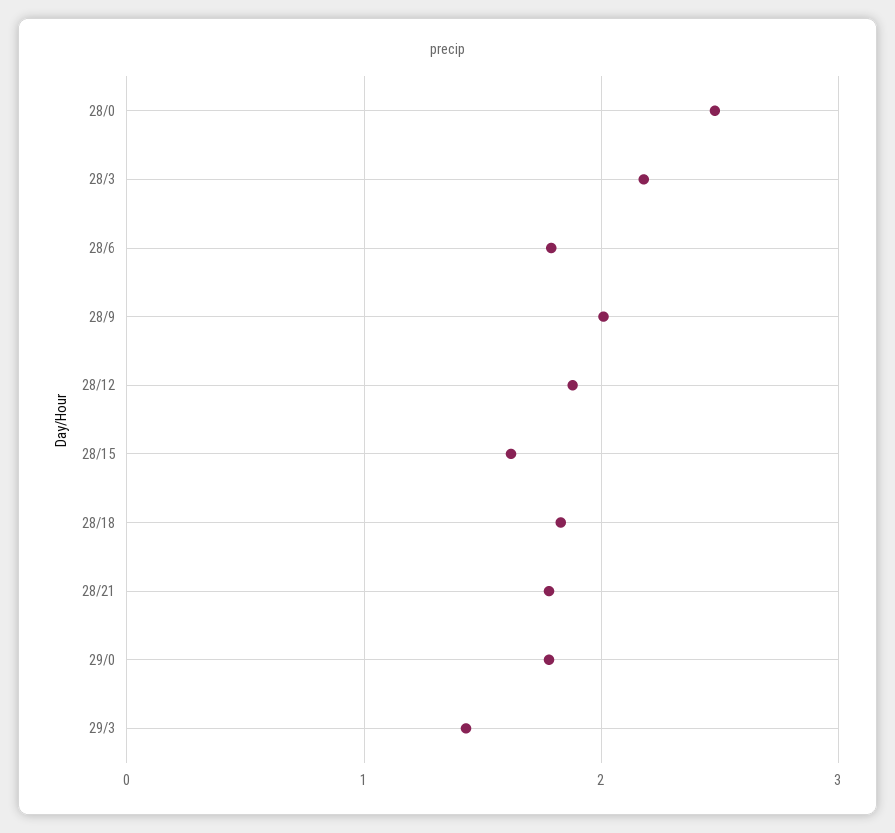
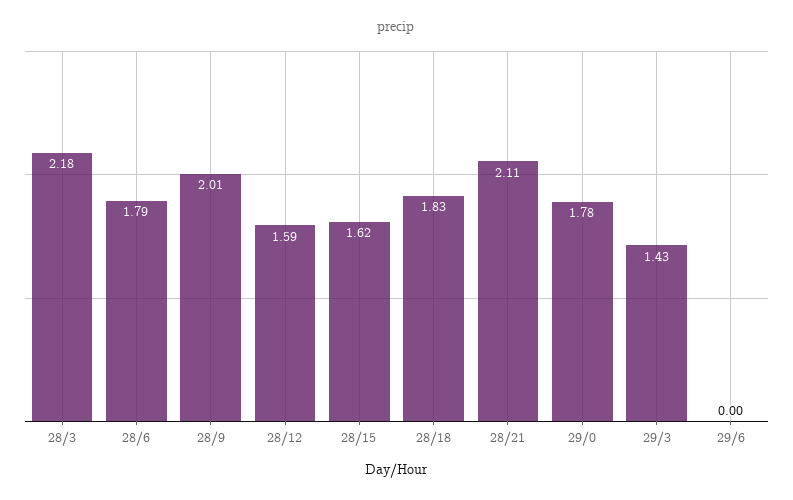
28/0: 2.5 -> none
28/12: 1.9 -> 1.59
28/21: 1.8 -> 2.11
29/6: none -> 0

